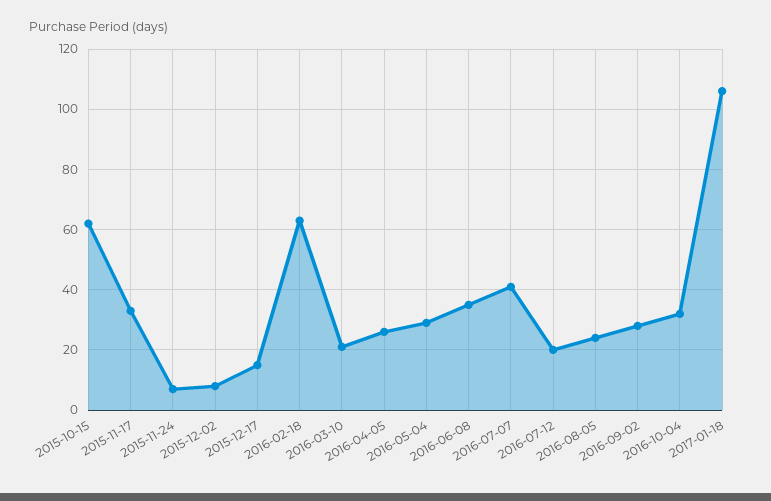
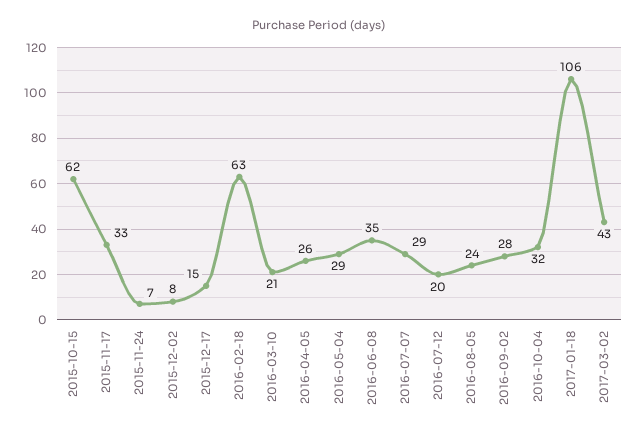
2016-07-07: 40 -> 29
2017-03-02: none -> 43

